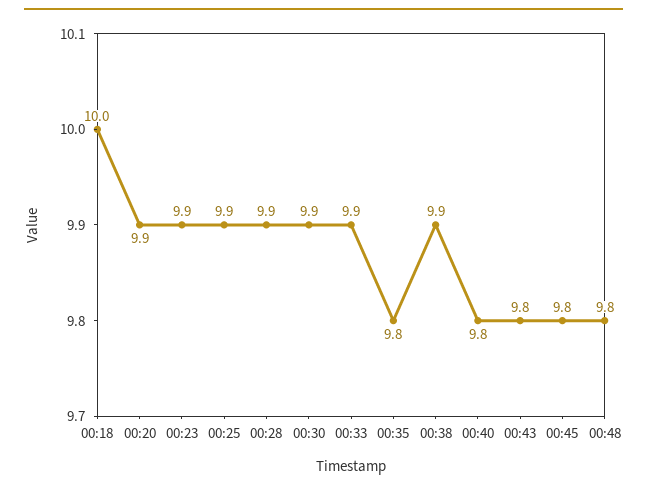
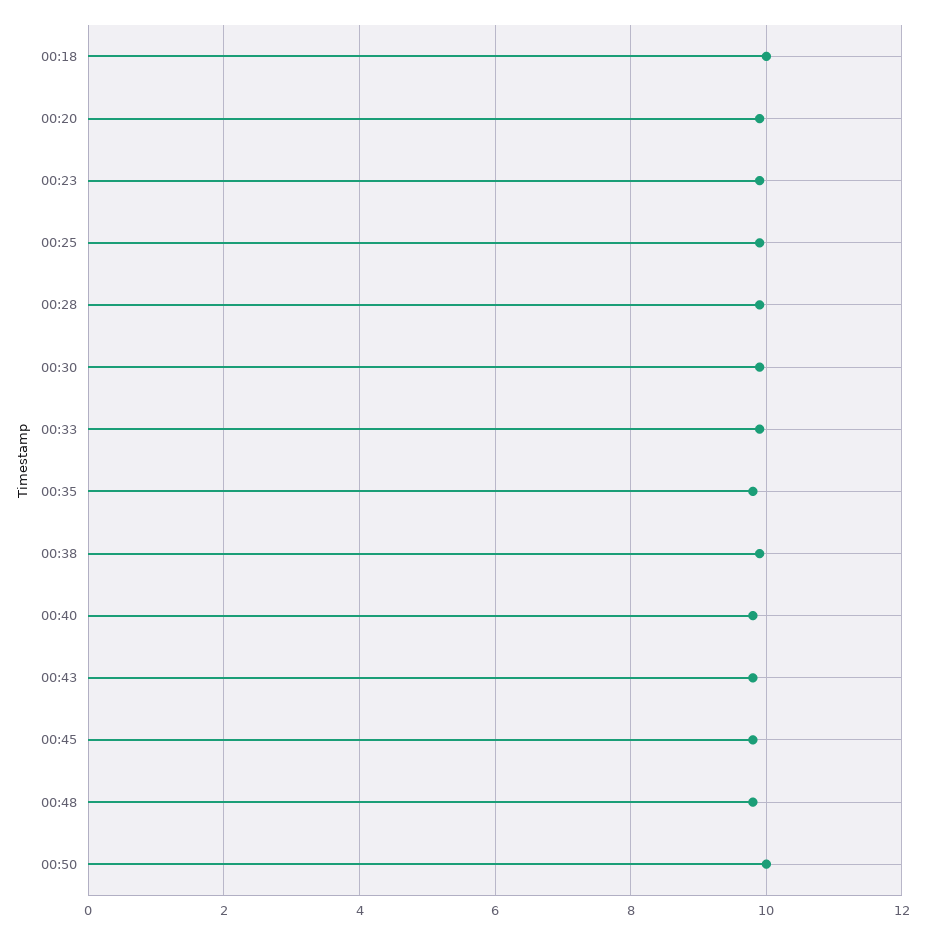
00:50: none -> 10

